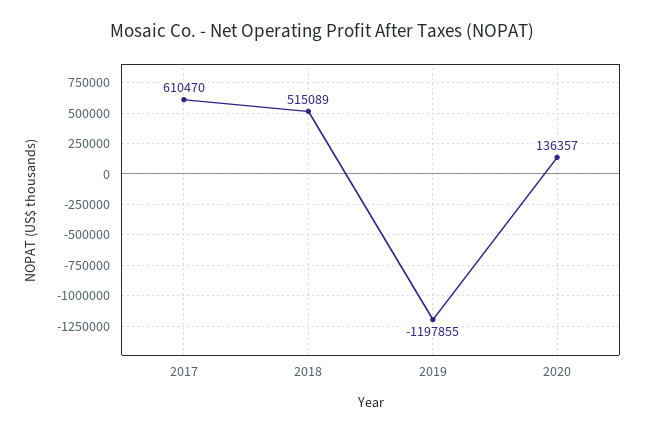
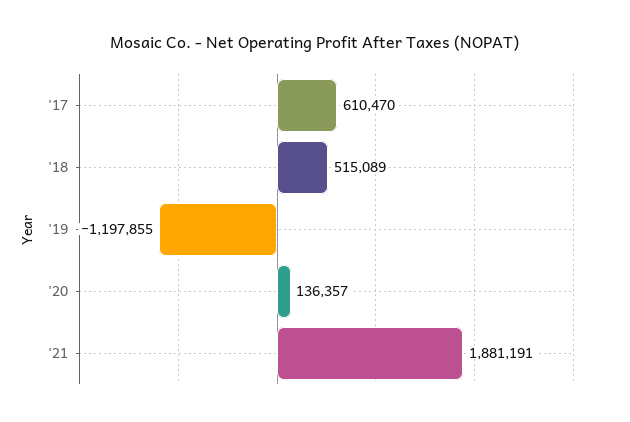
'21: none -> 1881191

